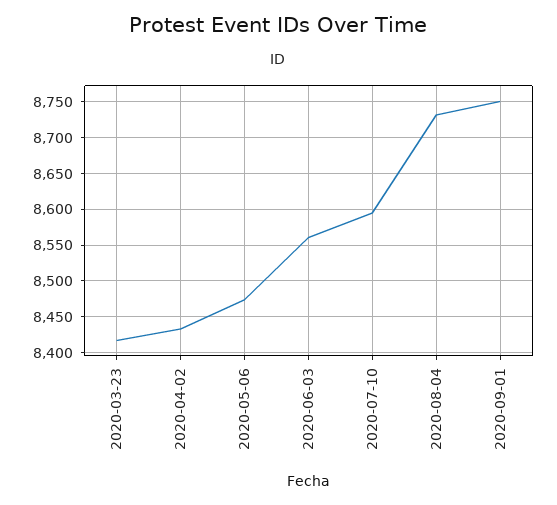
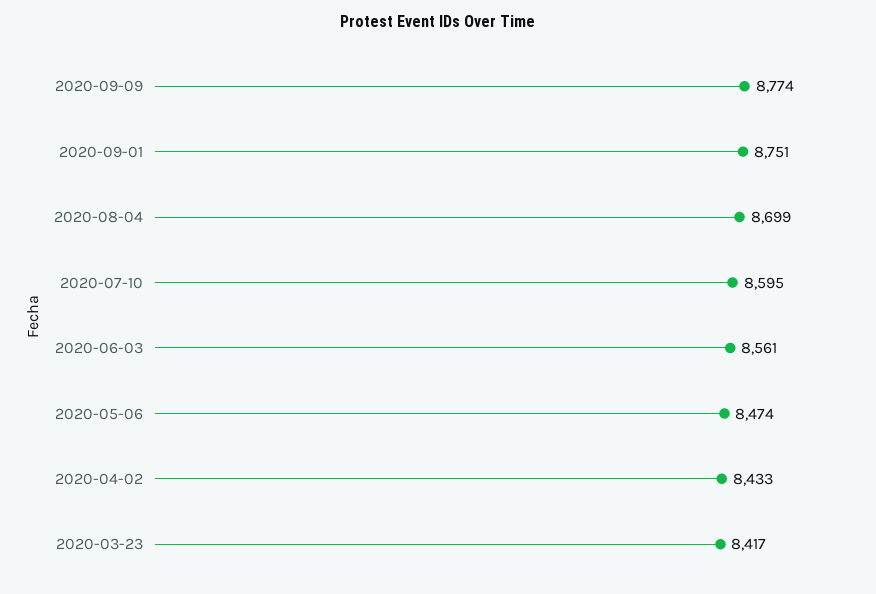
2020-08-04: 8730 -> 8699
2020-09-09: none -> 8774

